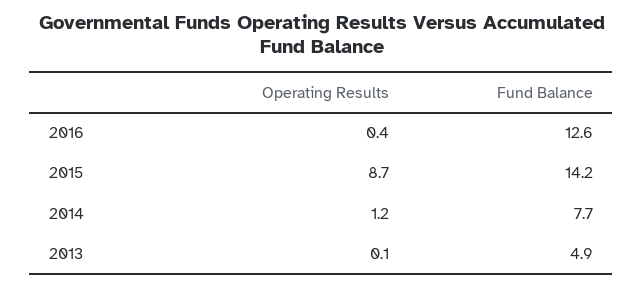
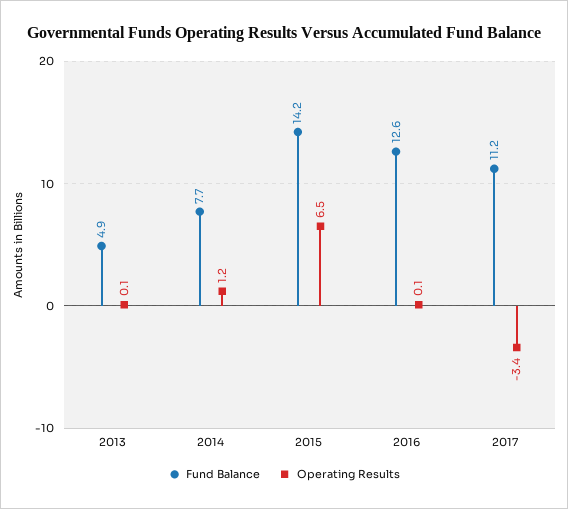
Operating Results, 2016: 0.4 -> 0.1
Operating Results, 2015: 8.7 -> 6.5
Fund Balance, 2017: none -> 11.2
Operating Results, 2017: none -> -3.4

